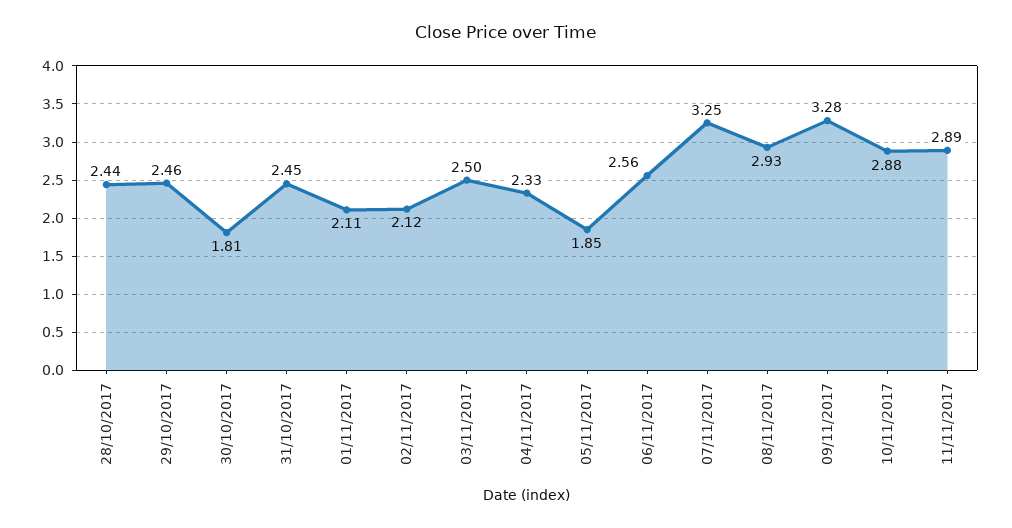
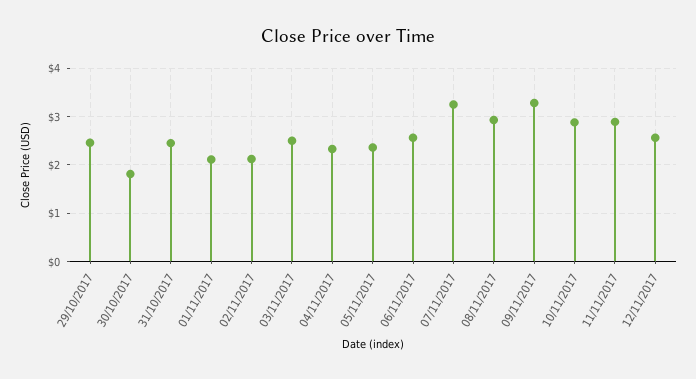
28/10/2017: 2.44 -> none
05/11/2017: 1.85 -> 2.4
12/11/2017: none -> 2.6

